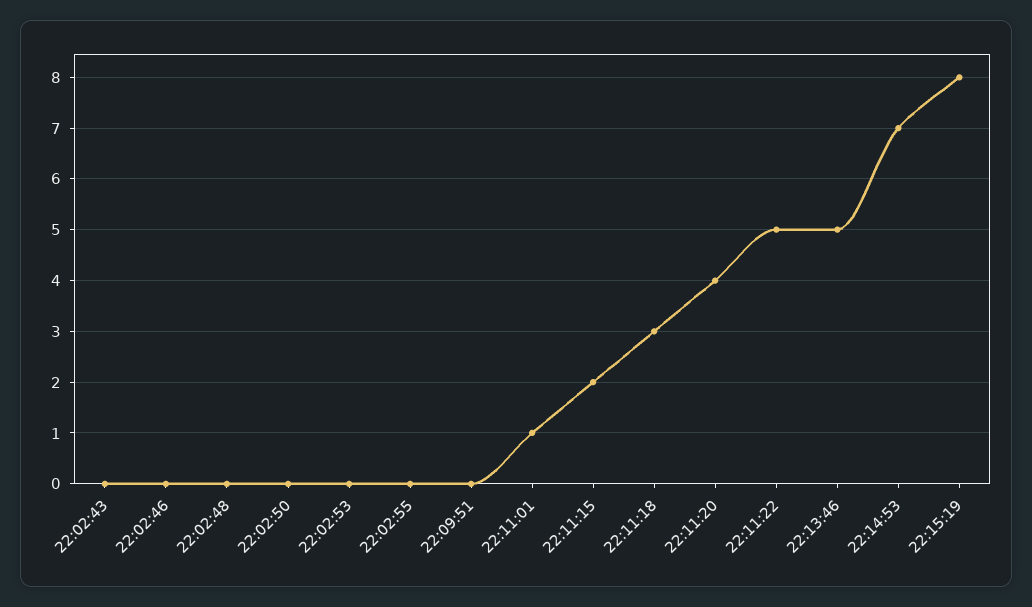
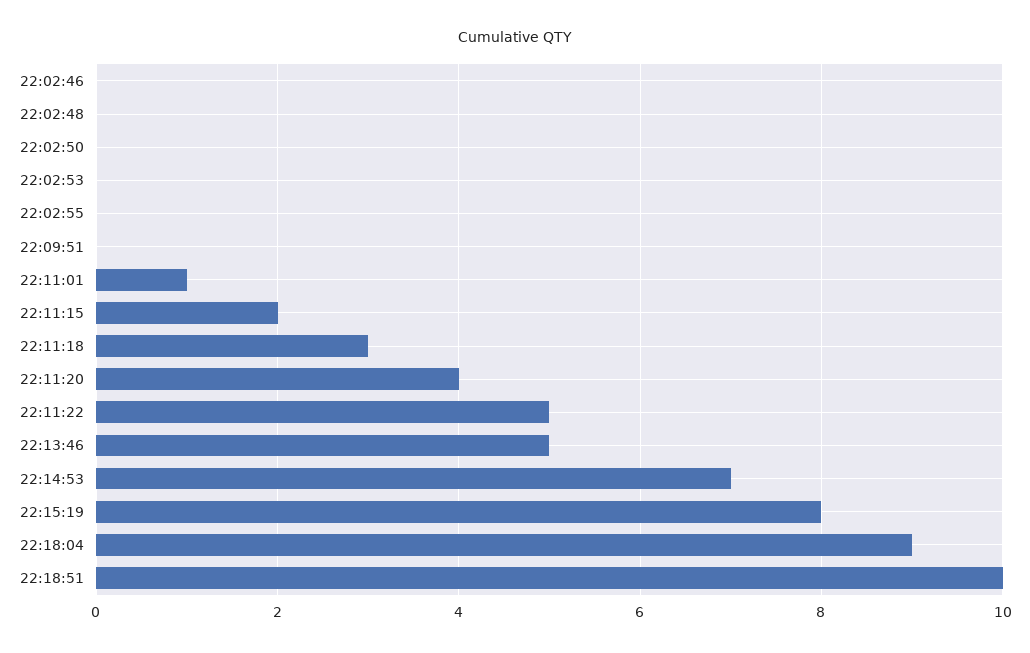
22:02:43: 0 -> none
22:18:04: none -> 9
22:18:51: none -> 10

